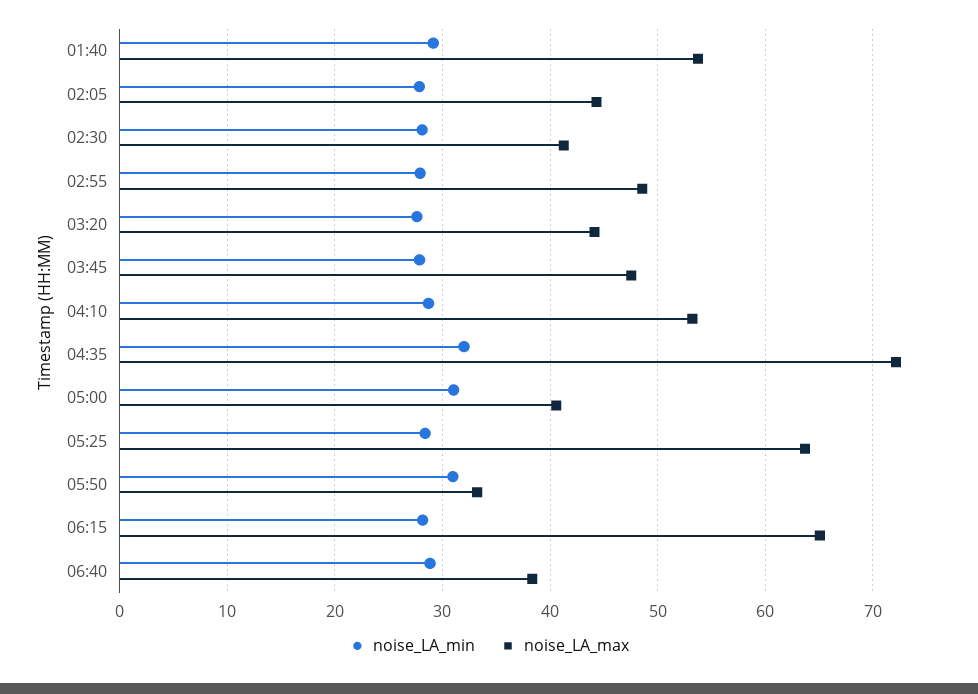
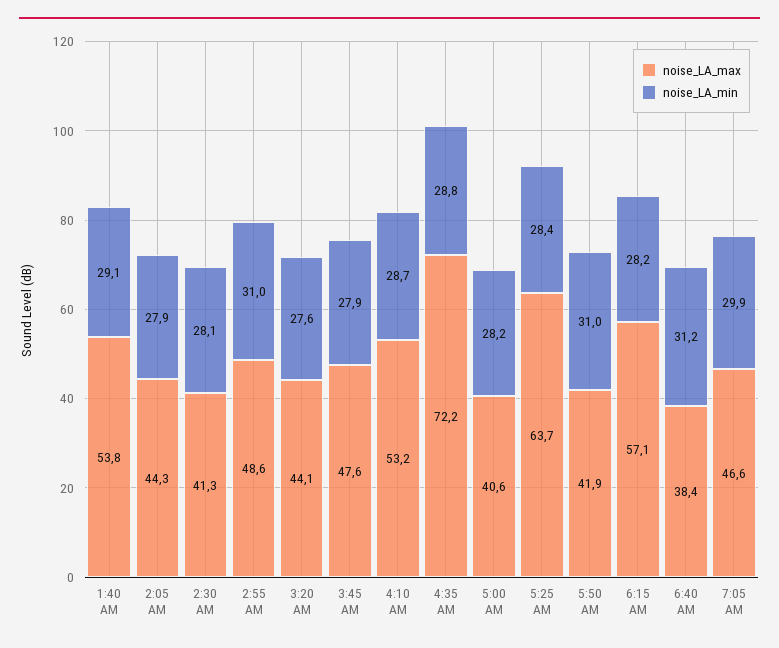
noise_LA_min, 02:55: 28 -> 31
noise_LA_min, 04:35: 32 -> 28.8
noise_LA_min, 05:00: 31 -> 28.2
noise_LA_max, 05:50: 33 -> 41.9
noise_LA_max, 06:15: 65 -> 57.1
noise_LA_min, 06:40: 29 -> 31.2
noise_LA_max, 7:05 AM: none -> 46.6
noise_LA_min, 7:05 AM: none -> 29.9

